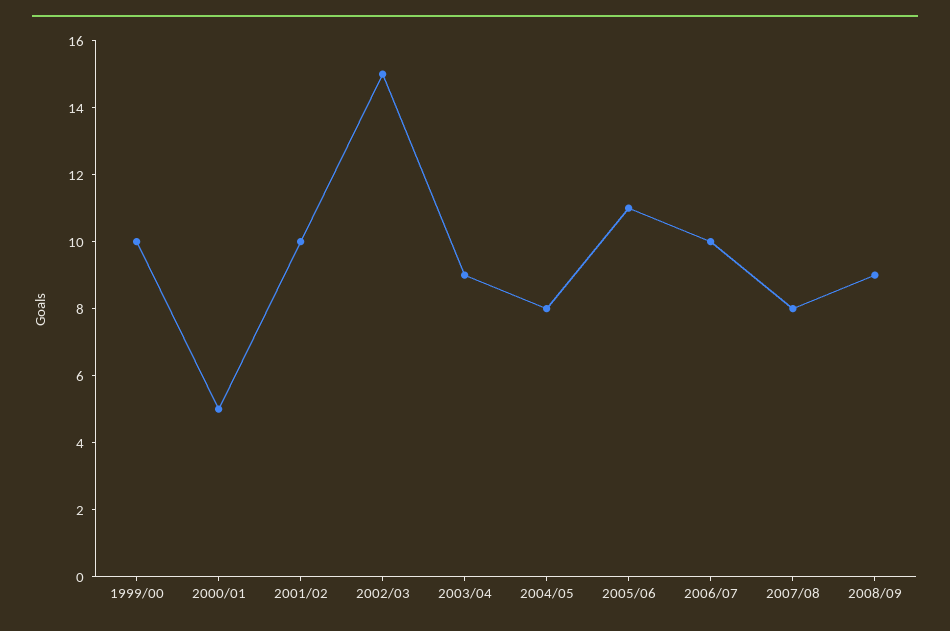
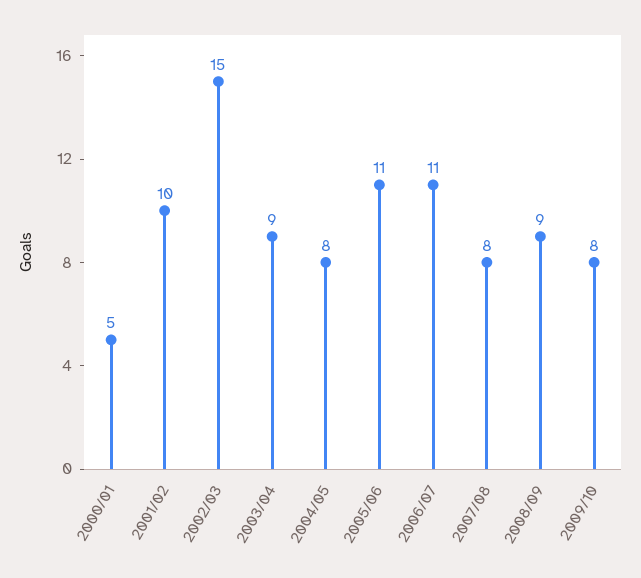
1999/00: 10 -> none
2006/07: 10 -> 11
2009/10: none -> 8

